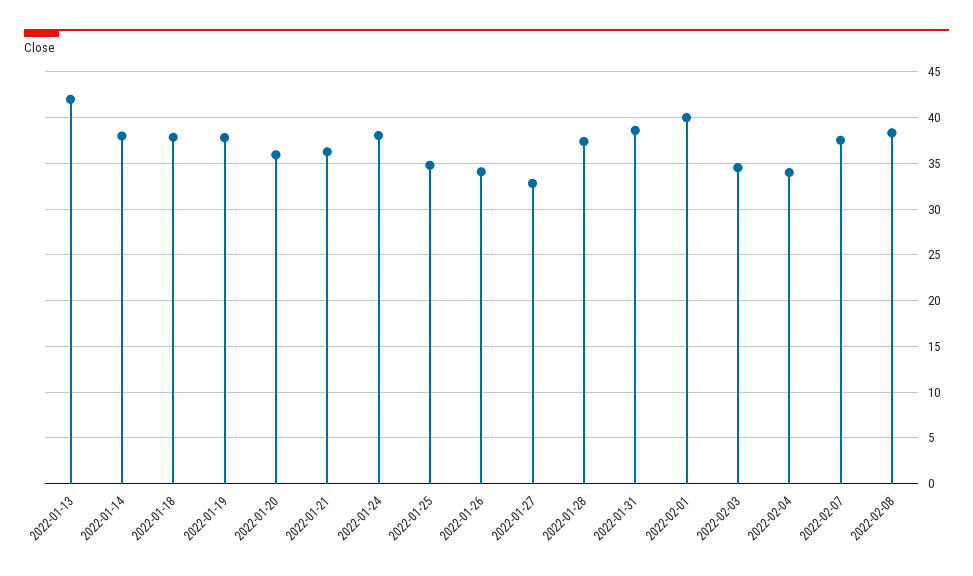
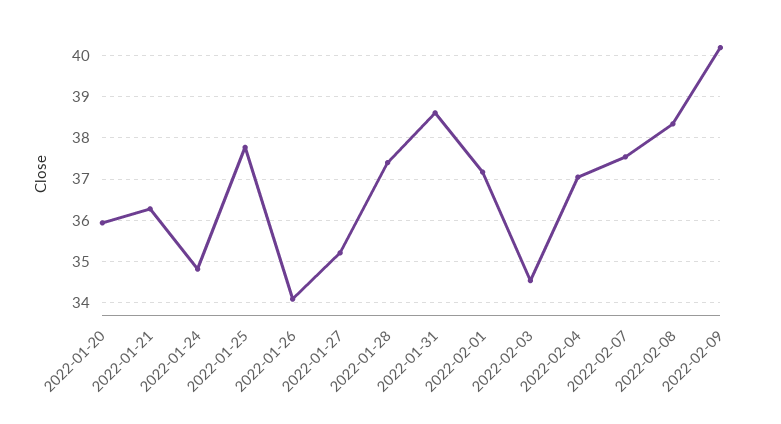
2022-01-13: 42 -> none
2022-01-14: 38 -> none
2022-01-18: 38 -> none
2022-01-19: 38 -> none
2022-01-24: 38 -> 34.8
2022-01-25: 35 -> 37.8
2022-01-27: 33 -> 35.2
2022-02-01: 40 -> 37.2
2022-02-04: 34 -> 37
2022-02-09: none -> 40.2

